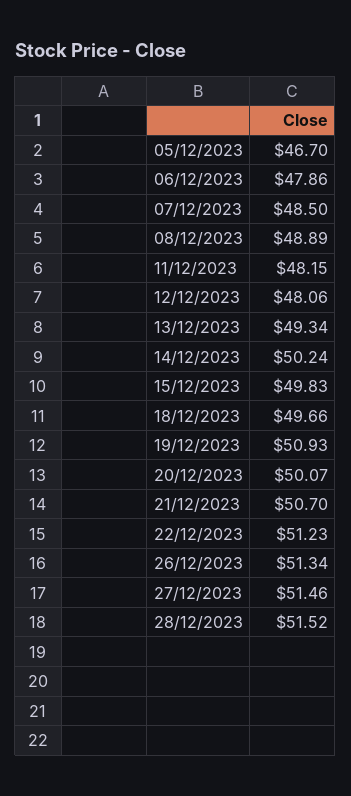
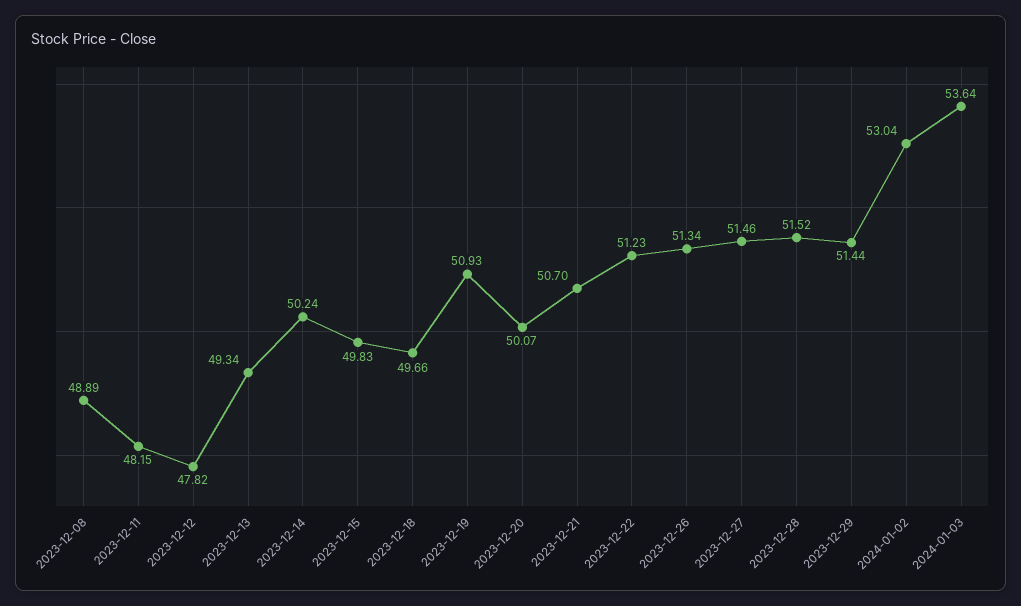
05/12/2023: 46.7 -> none
06/12/2023: 47.86 -> none
07/12/2023: 48.5 -> none
12/12/2023: 48.06 -> 47.82
2023-12-29: none -> 51.44
2024-01-02: none -> 53.04
2024-01-03: none -> 53.64

